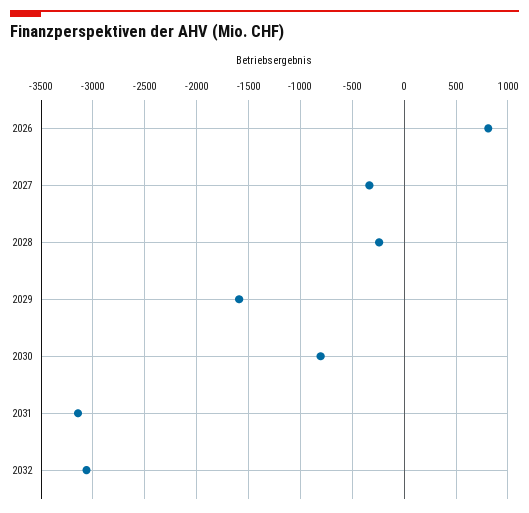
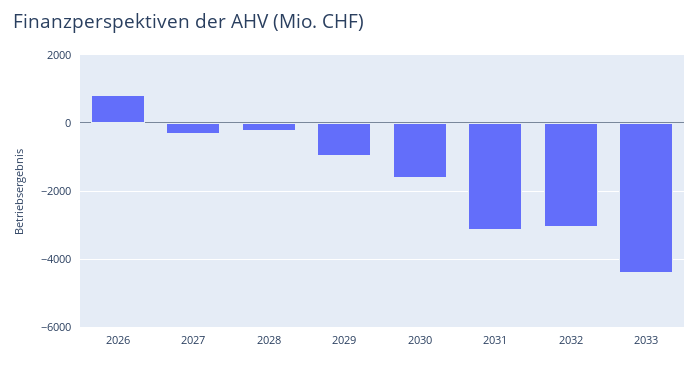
2029: -1600 -> -1000
2030: -800 -> -1600
2033: none -> -4400

